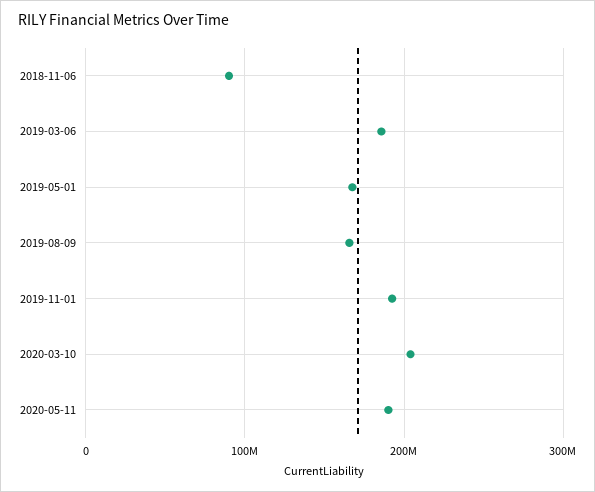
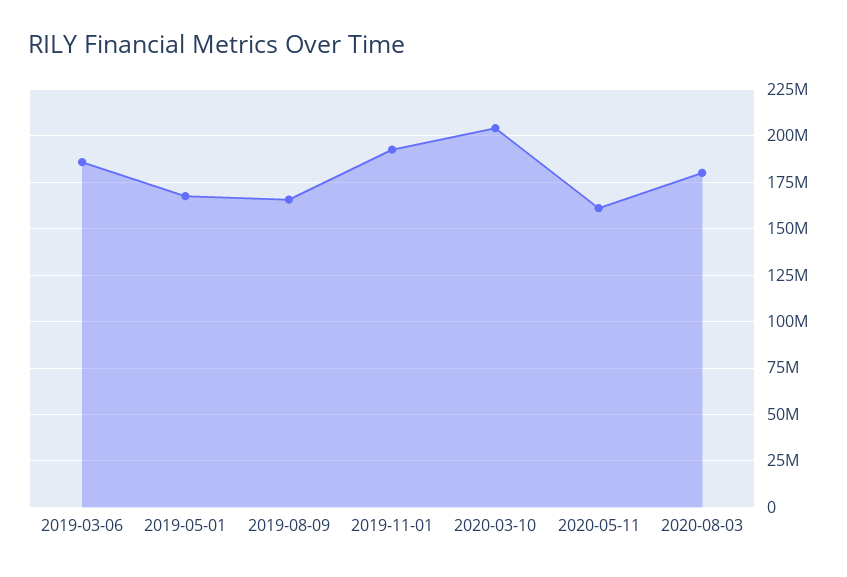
2018-11-06: 90000000 -> none
2020-05-11: 190000000 -> 160000000
2020-08-03: none -> 180000000

